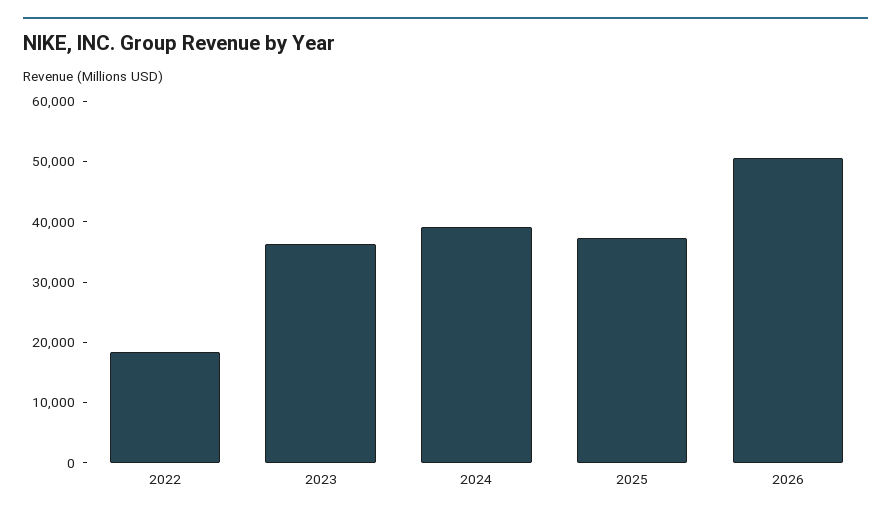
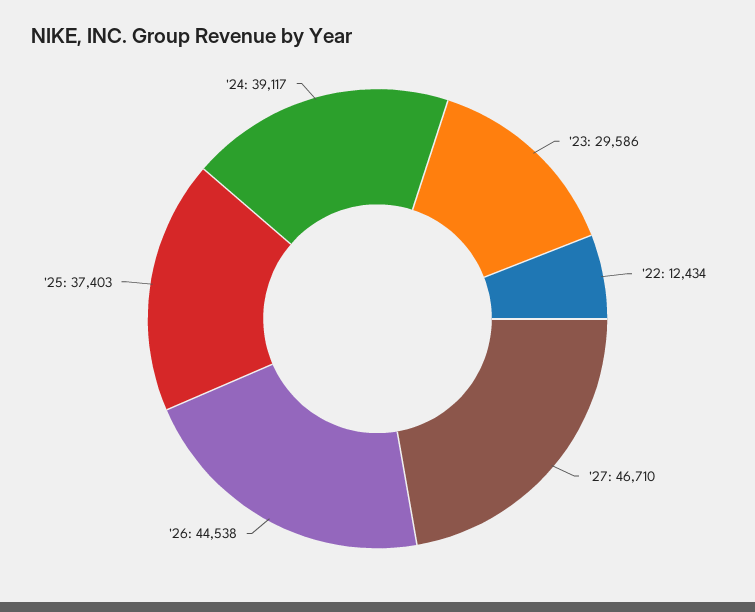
2022: 18000 -> 12434
2023: 36000 -> 29586
2026: 50000 -> 44538
'27: none -> 46710

